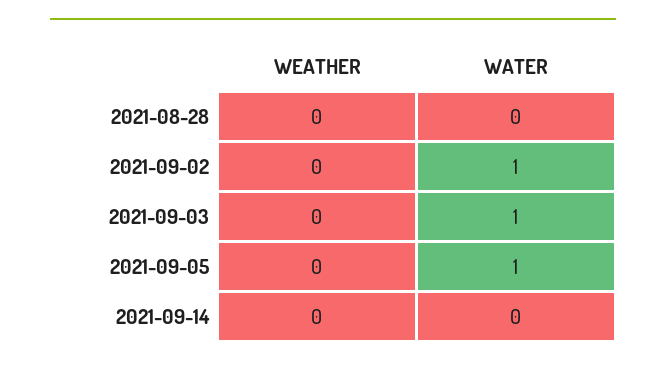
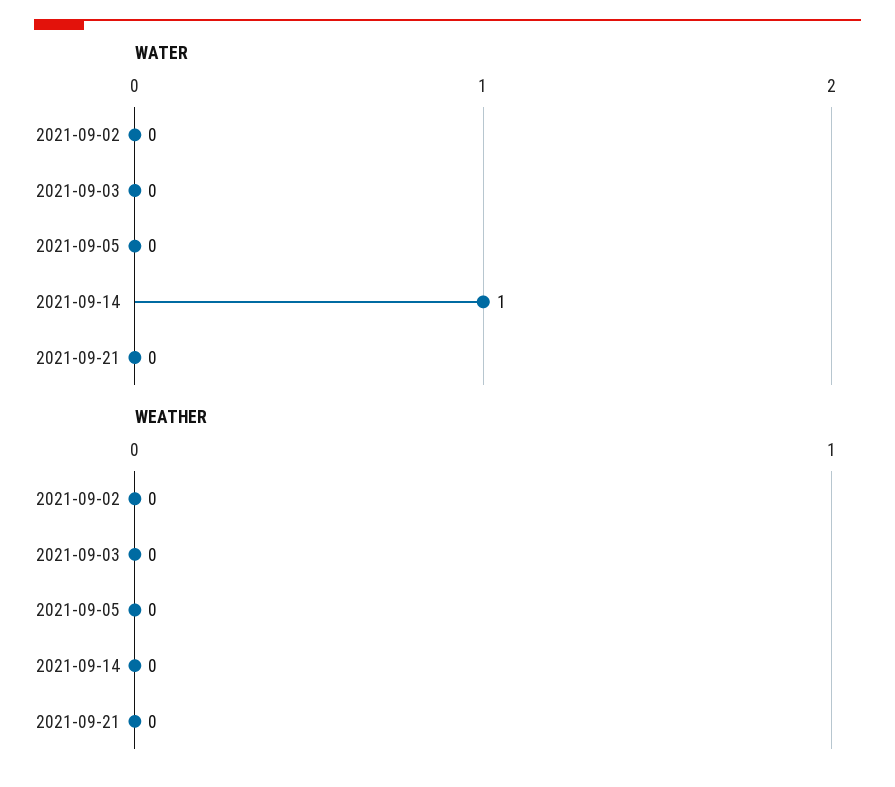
WEATHER, 2021-08-28: 0 -> none
WATER, 2021-08-28: 0 -> none
WATER, 2021-09-02: 1 -> 0
WATER, 2021-09-03: 1 -> 0
WATER, 2021-09-05: 1 -> 0
WATER, 2021-09-14: 0 -> 1
WATER, 2021-09-21: none -> 0
WEATHER, 2021-09-21: none -> 0

